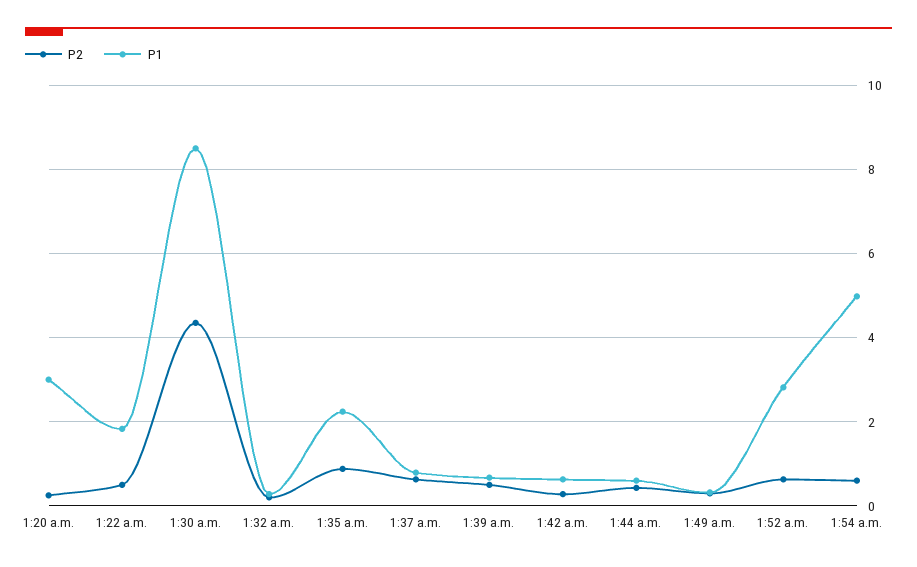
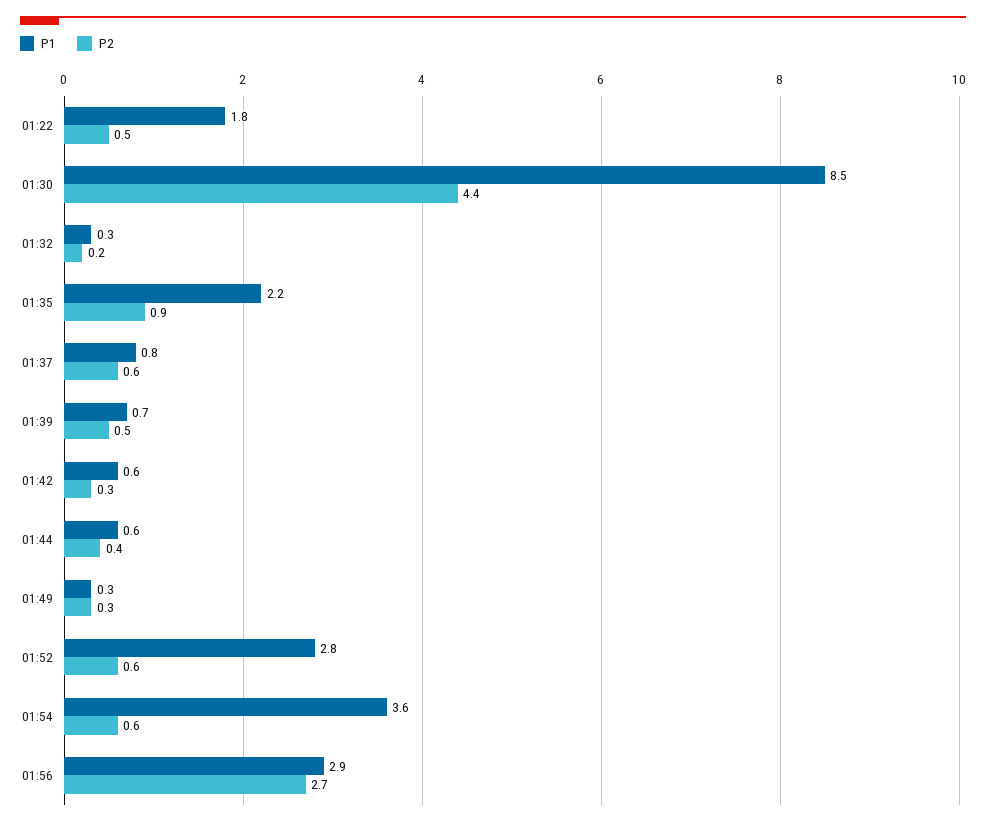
P2, 1:20 a.m.: 0.2 -> none
P1, 1:20 a.m.: 3 -> none
P1, 1:54 a.m.: 5 -> 3.6
P1, 01:56: none -> 2.9
P2, 01:56: none -> 2.7

